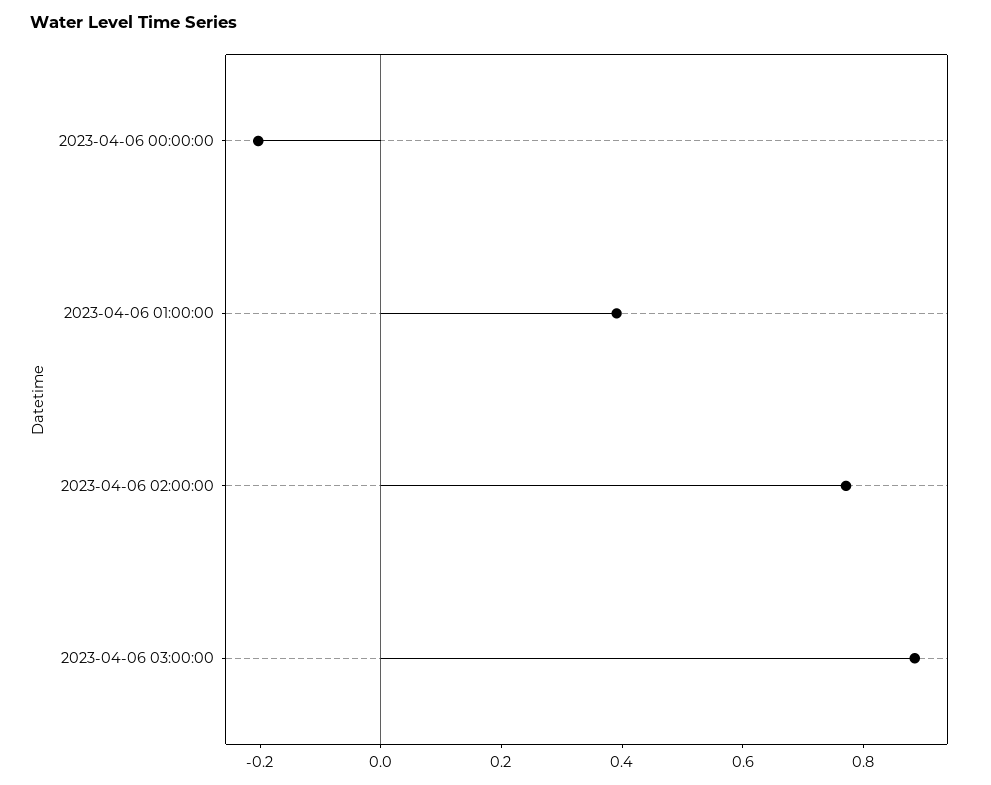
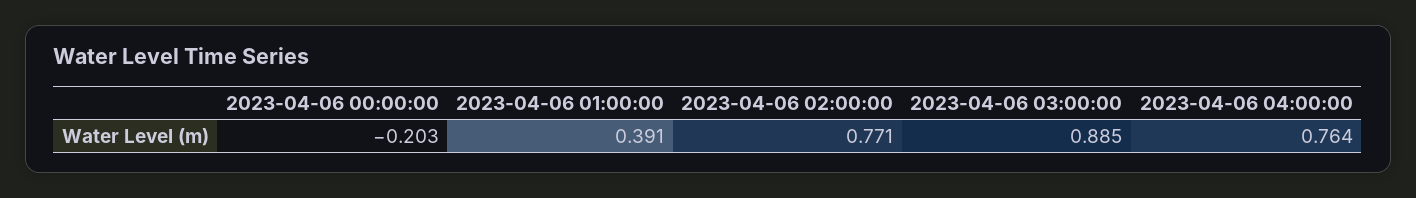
2023-04-06 04:00:00: none -> 0.764

